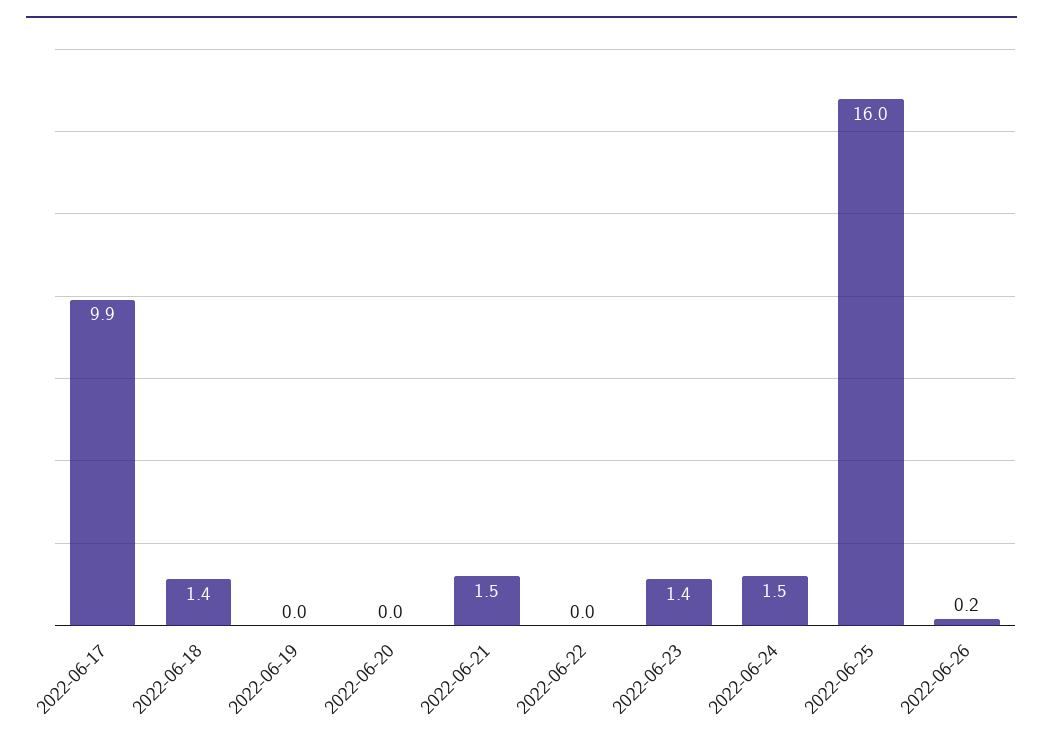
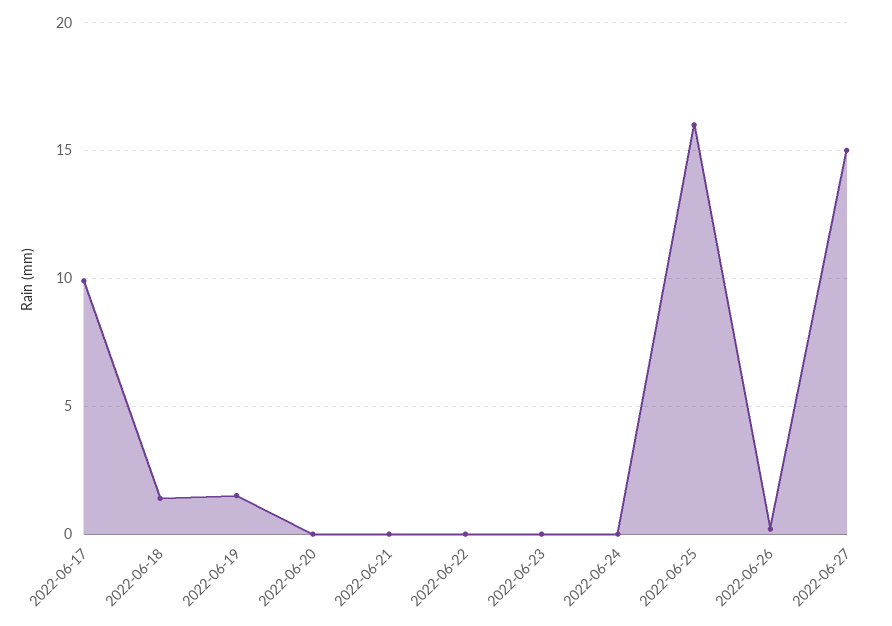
2022-06-19: 0 -> 1.5
2022-06-21: 1.5 -> 0
2022-06-23: 1.4 -> 0
2022-06-24: 1.5 -> 0
2022-06-27: none -> 15

